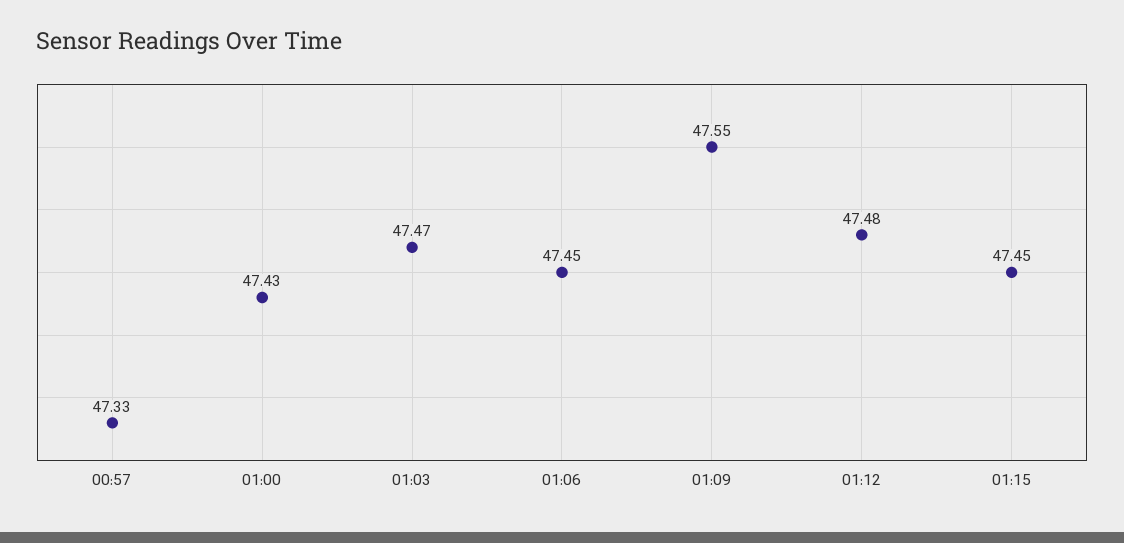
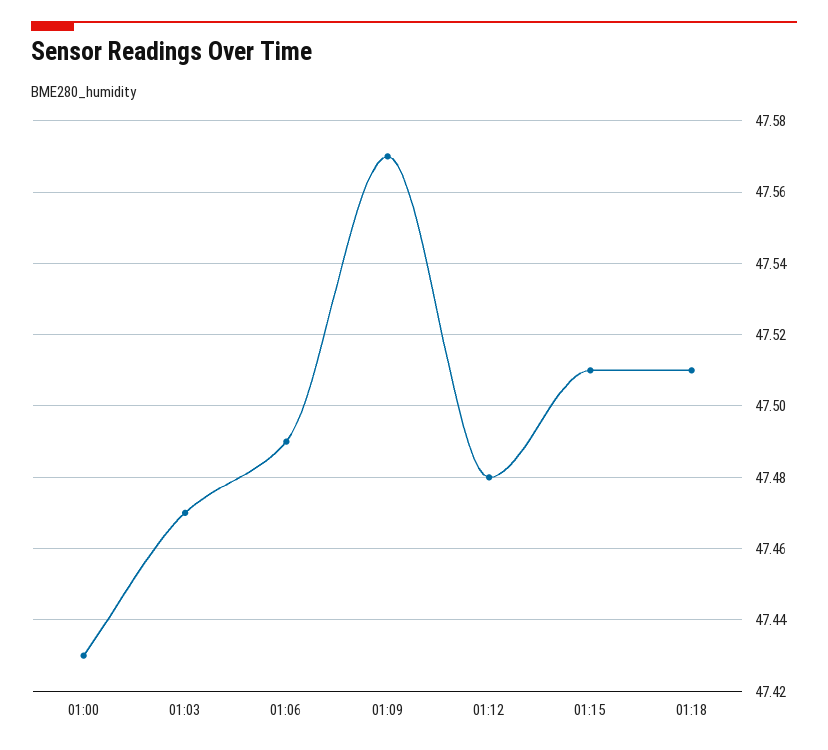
00:57: 47.33 -> none
01:06: 47.45 -> 47.49
01:09: 47.55 -> 47.57
01:15: 47.45 -> 47.51
01:18: none -> 47.51

